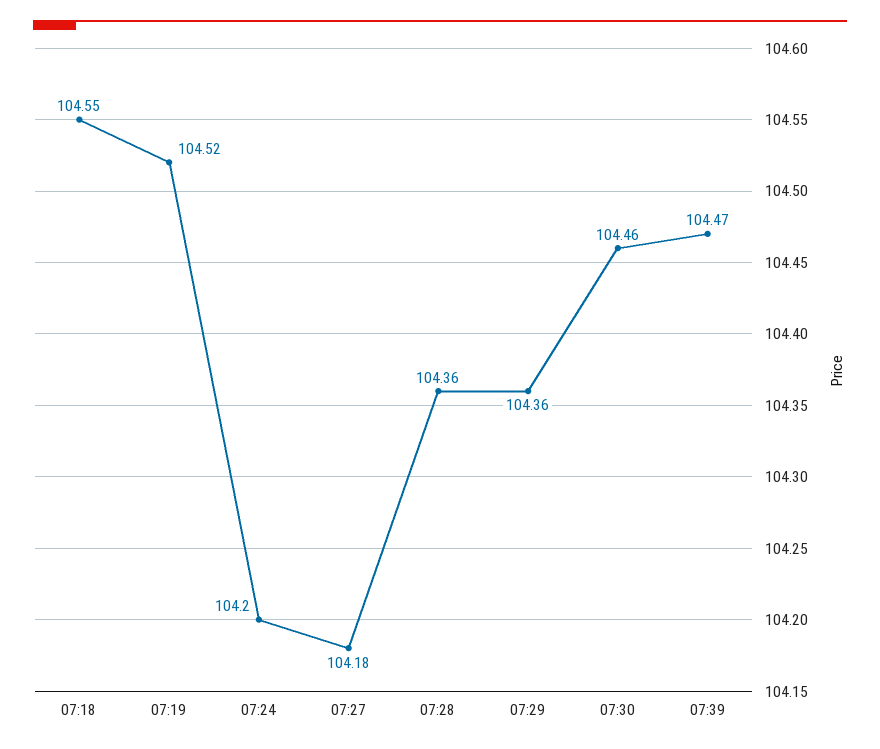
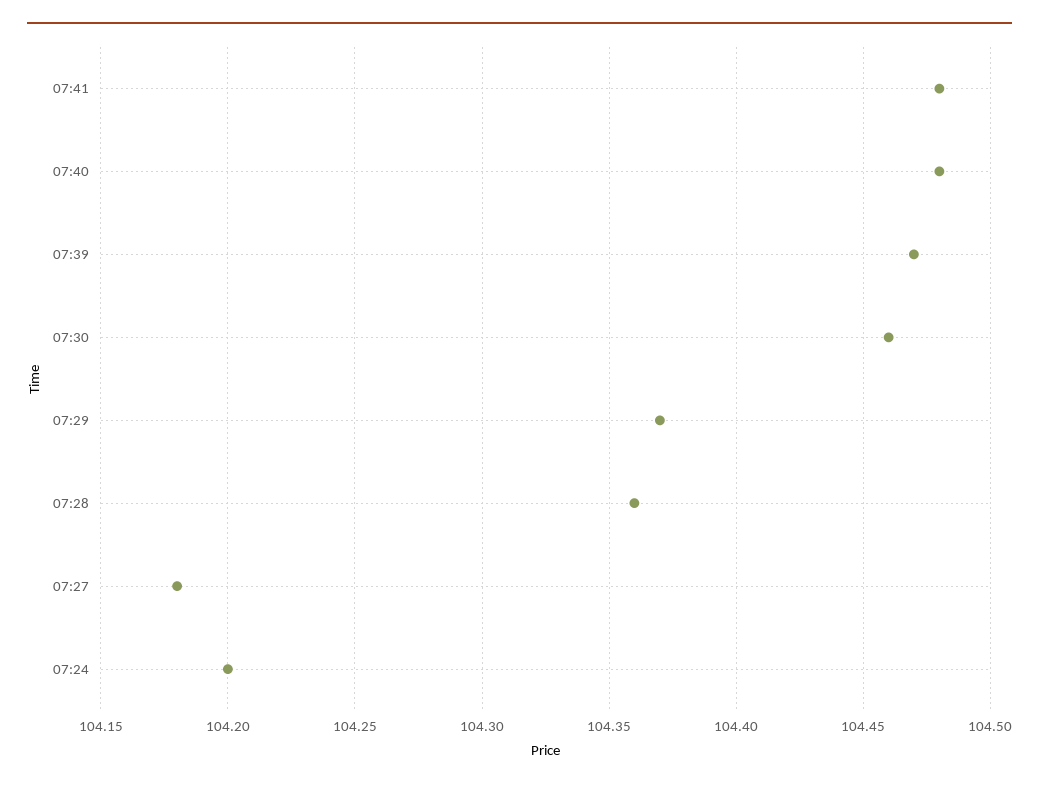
07:18: 104.55 -> none
07:19: 104.52 -> none
07:29: 104.36 -> 104.37
07:41: none -> 104.48
07:40: none -> 104.48

